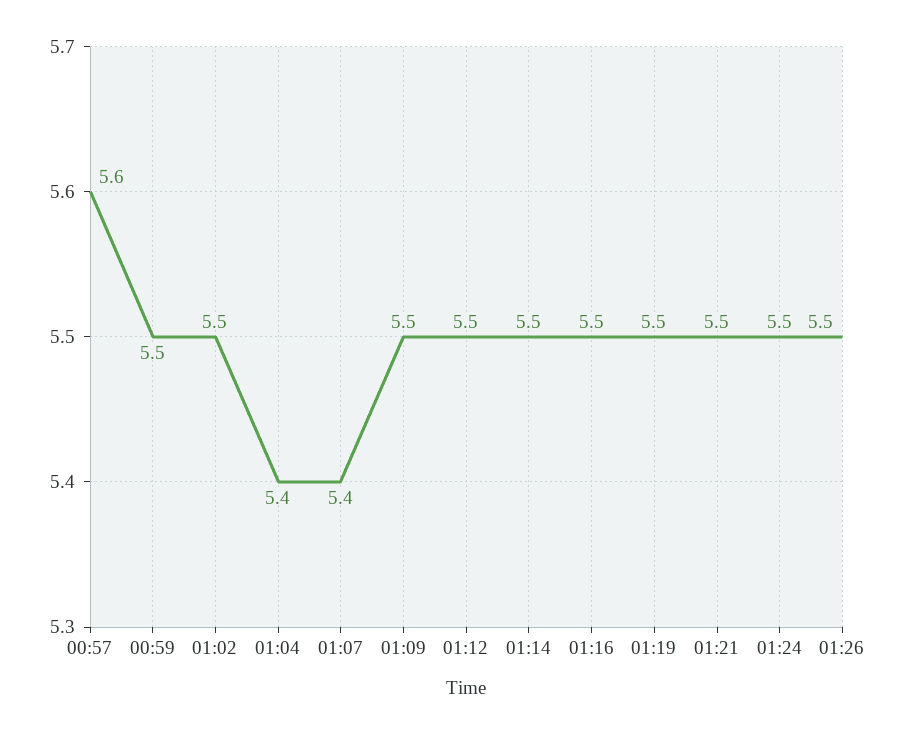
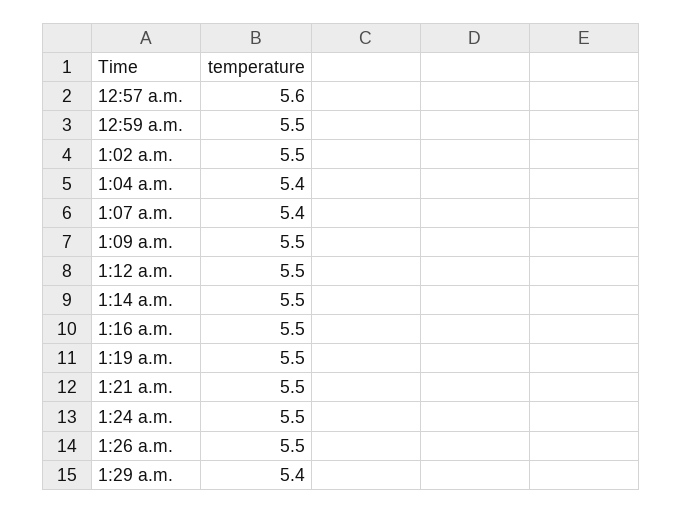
1:29 a.m.: none -> 5.4

